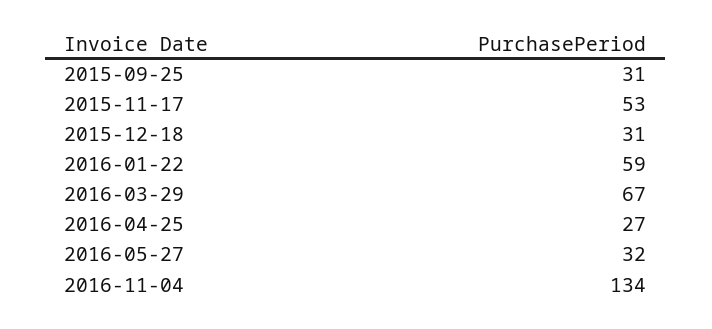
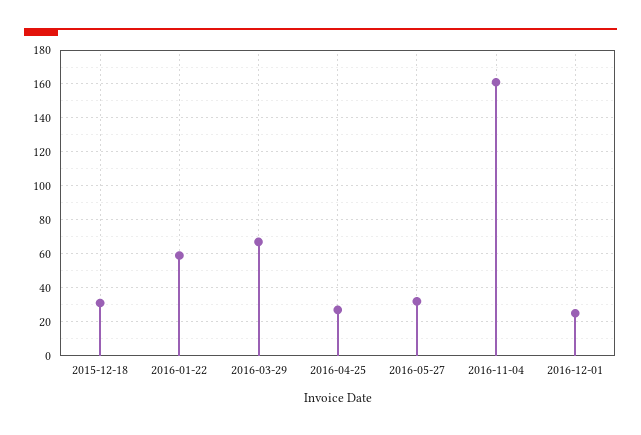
2015-09-25: 31 -> none
2015-11-17: 53 -> none
2016-11-04: 134 -> 160
2016-12-01: none -> 25

